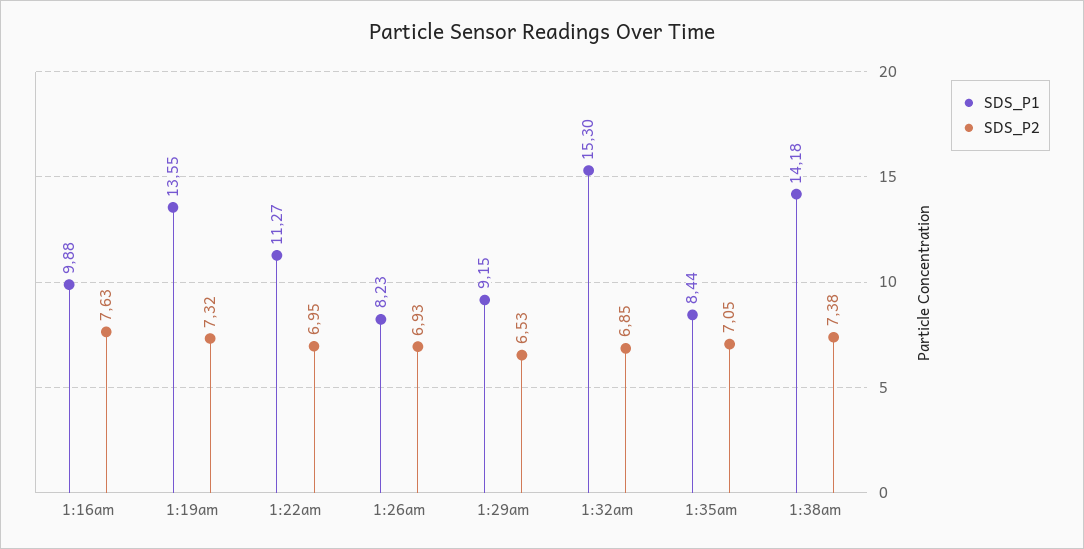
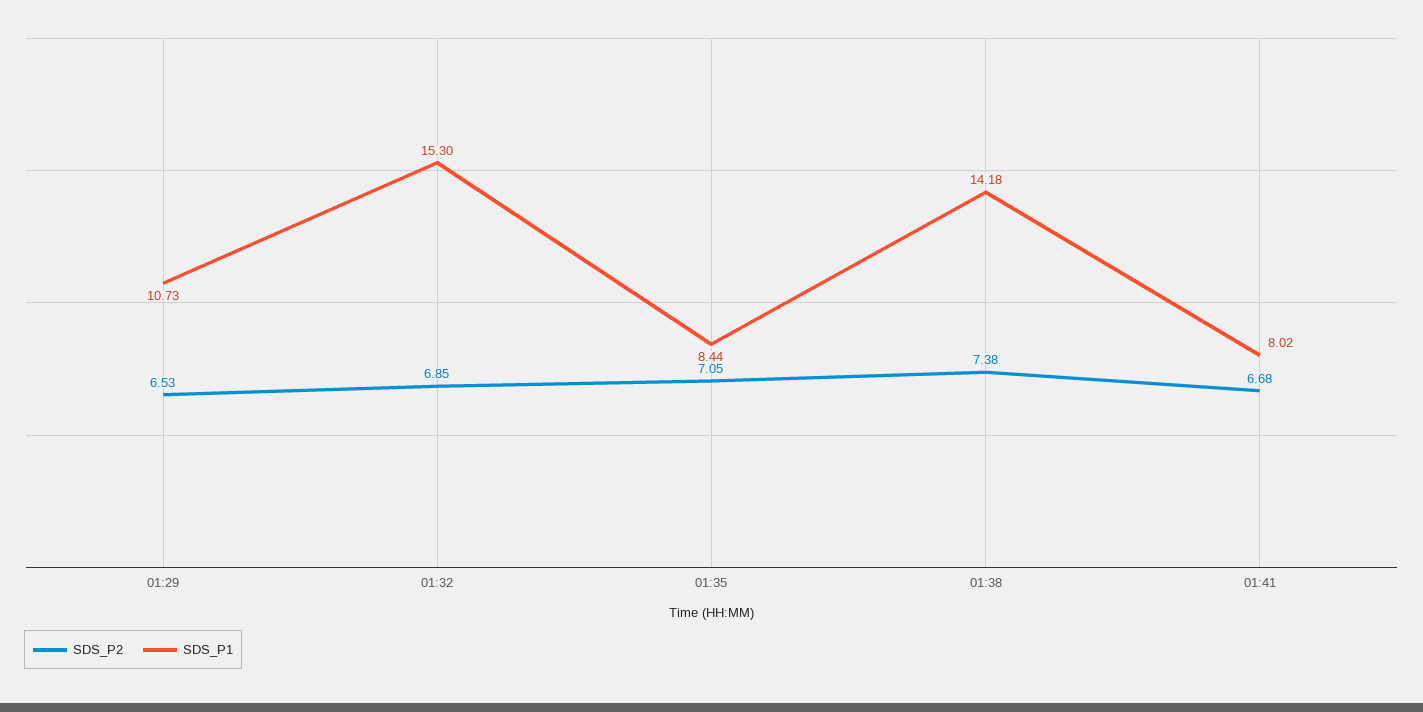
SDS_P1, 1:16am: 9.88 -> none
SDS_P2, 1:16am: 7.63 -> none
SDS_P1, 1:19am: 13.55 -> none
SDS_P2, 1:19am: 7.32 -> none
SDS_P1, 1:22am: 11.27 -> none
SDS_P2, 1:22am: 6.95 -> none
SDS_P1, 1:26am: 8.23 -> none
SDS_P2, 1:26am: 6.93 -> none
SDS_P1, 1:29am: 9.15 -> 10.73
SDS_P2, 01:41: none -> 6.68
SDS_P1, 01:41: none -> 8.02

